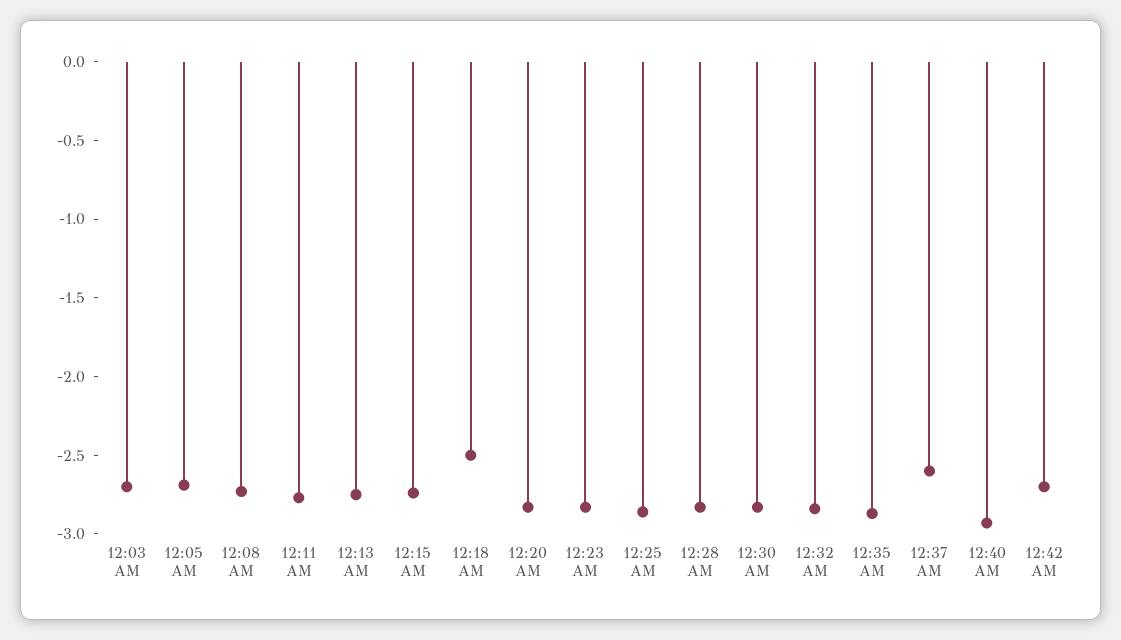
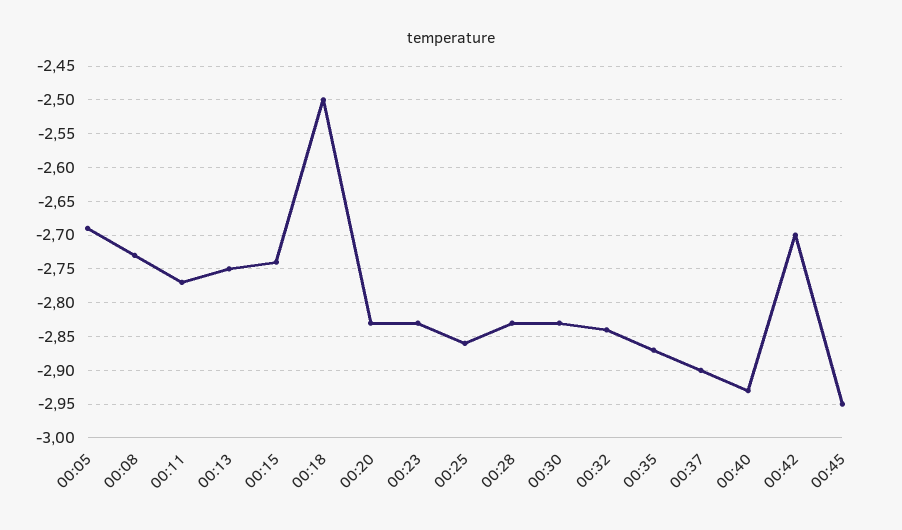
12:03 AM: -2.7 -> none
12:37 AM: -2.6 -> -2.9
00:45: none -> -2.95

